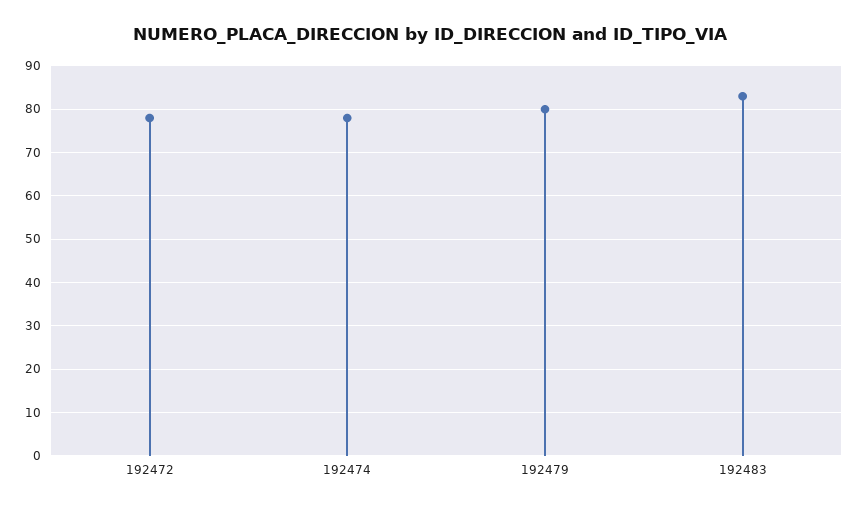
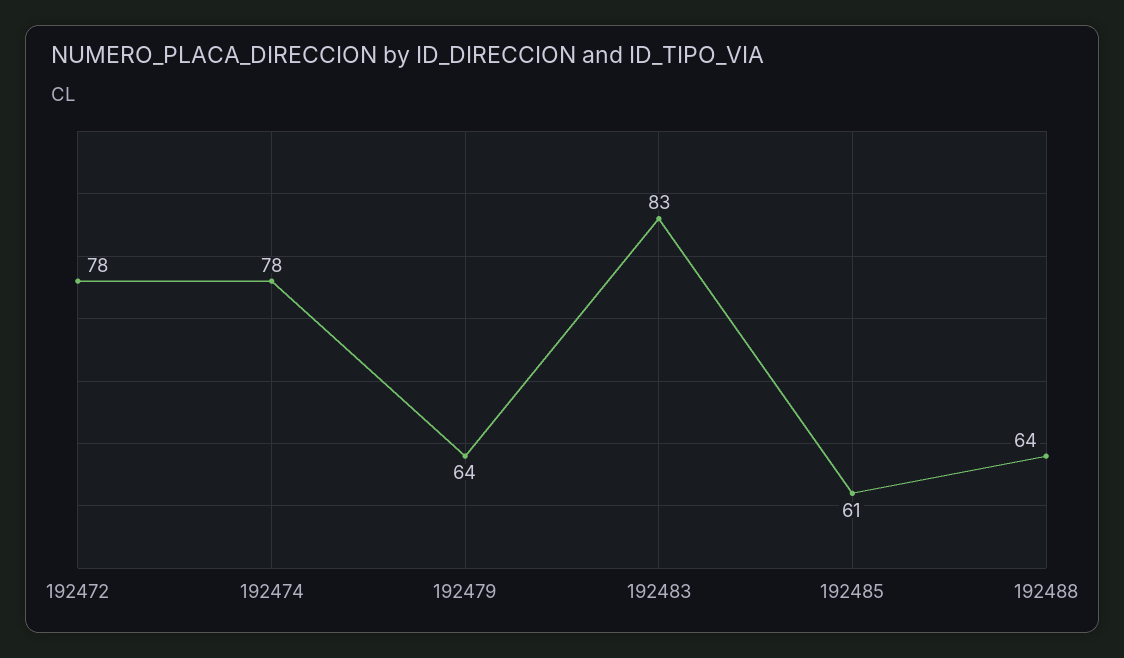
192479: 80 -> 64
192485: none -> 61
192488: none -> 64

